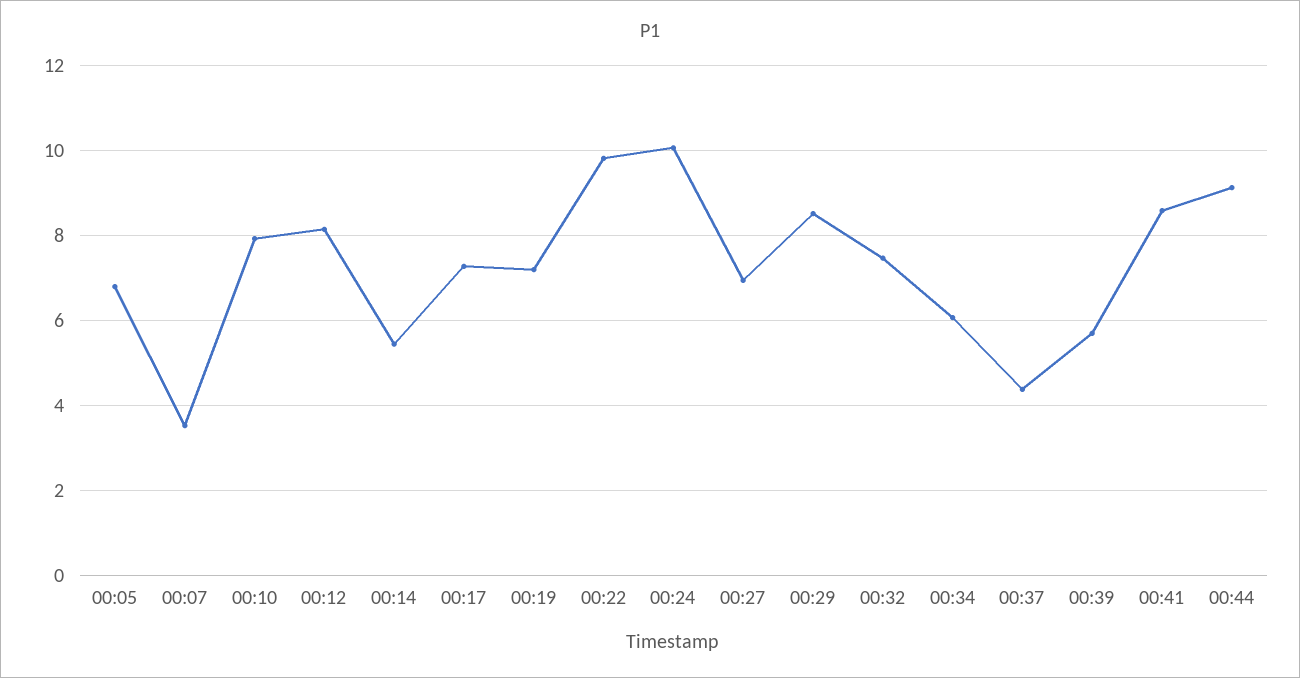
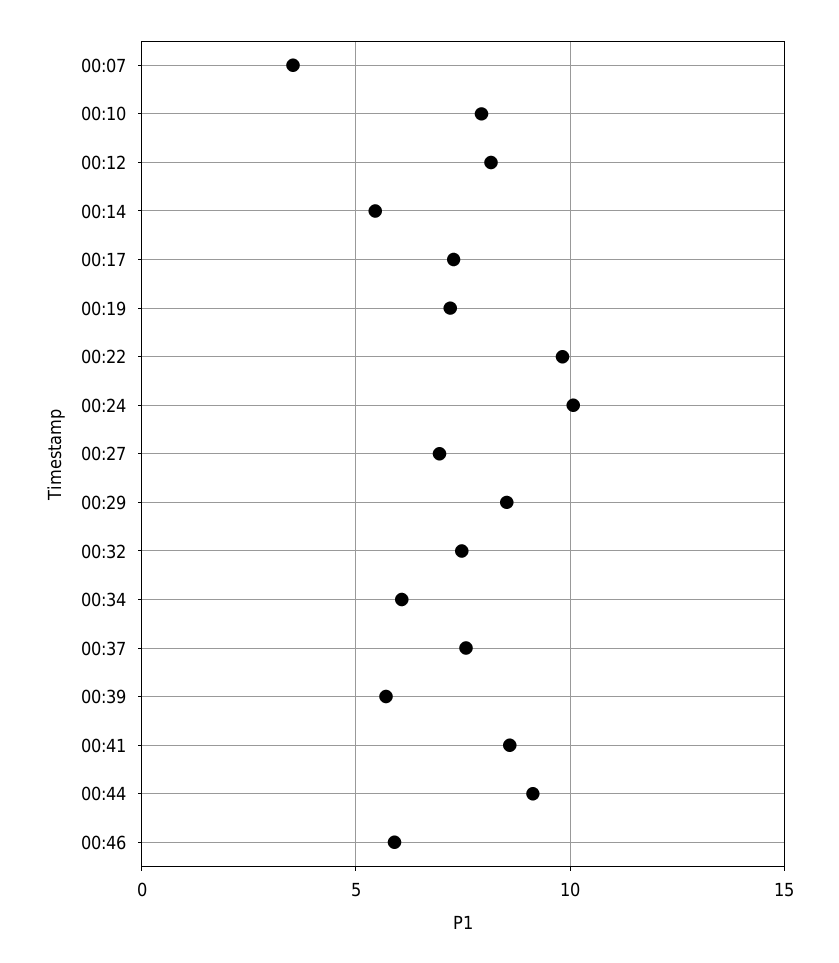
00:05: 6.8 -> none
00:37: 4.4 -> 7.5
00:46: none -> 6

